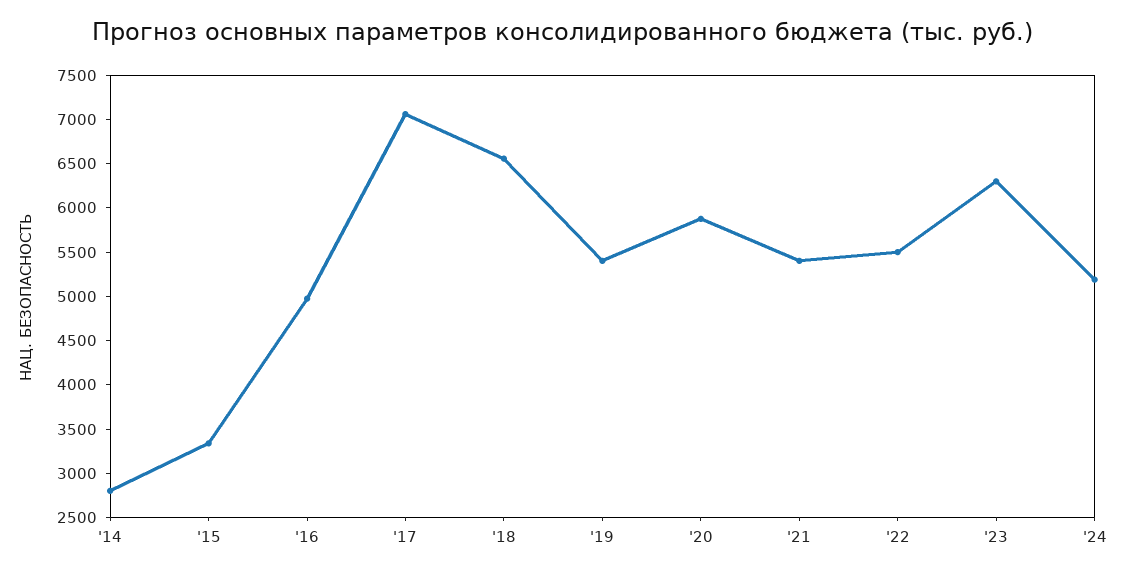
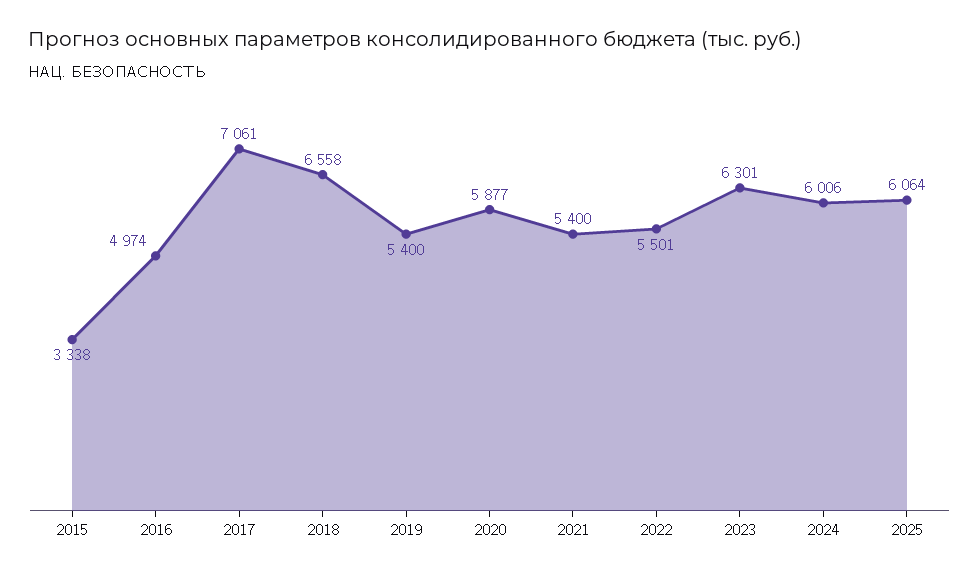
'14: 2800 -> none
'24: 5200 -> 6006
2025: none -> 6064

